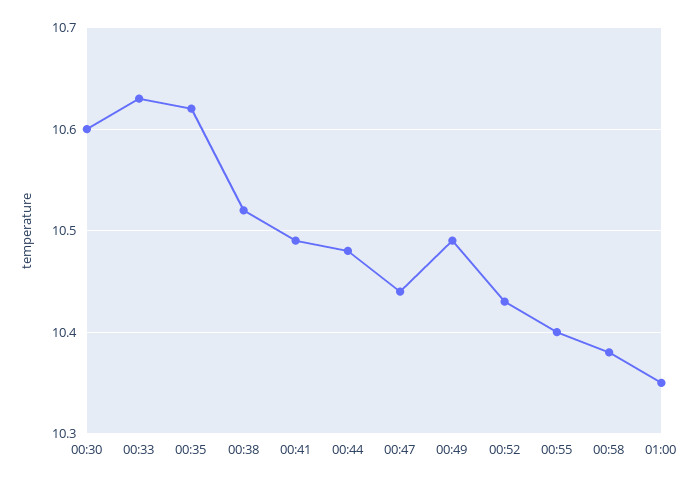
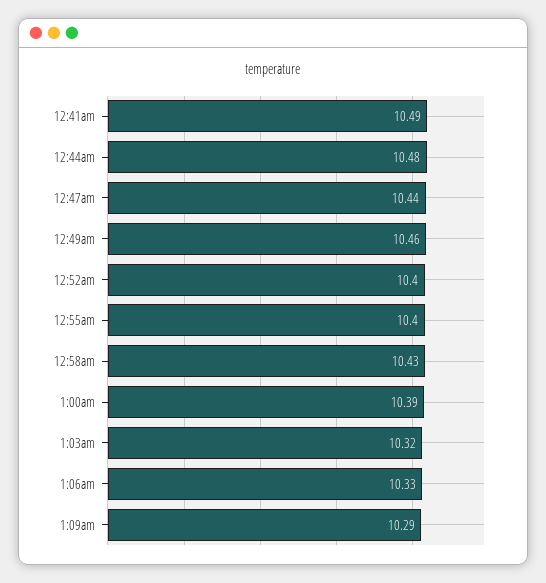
00:30: 10.6 -> none
00:33: 10.63 -> none
00:35: 10.62 -> none
00:38: 10.52 -> none
00:49: 10.49 -> 10.46
00:52: 10.43 -> 10.4
00:58: 10.38 -> 10.43
01:00: 10.35 -> 10.39
1:03am: none -> 10.32
1:06am: none -> 10.33
1:09am: none -> 10.29

